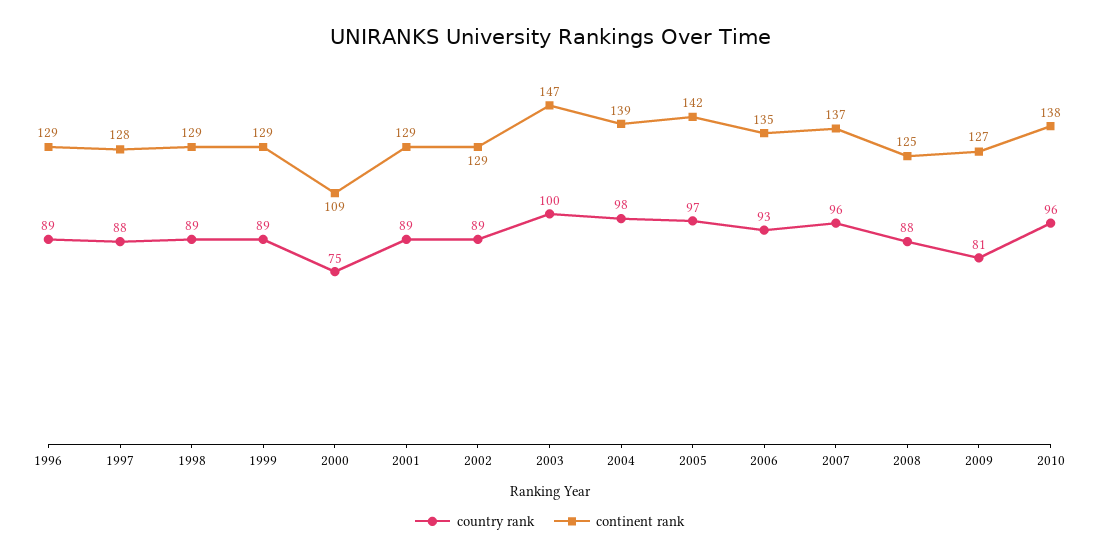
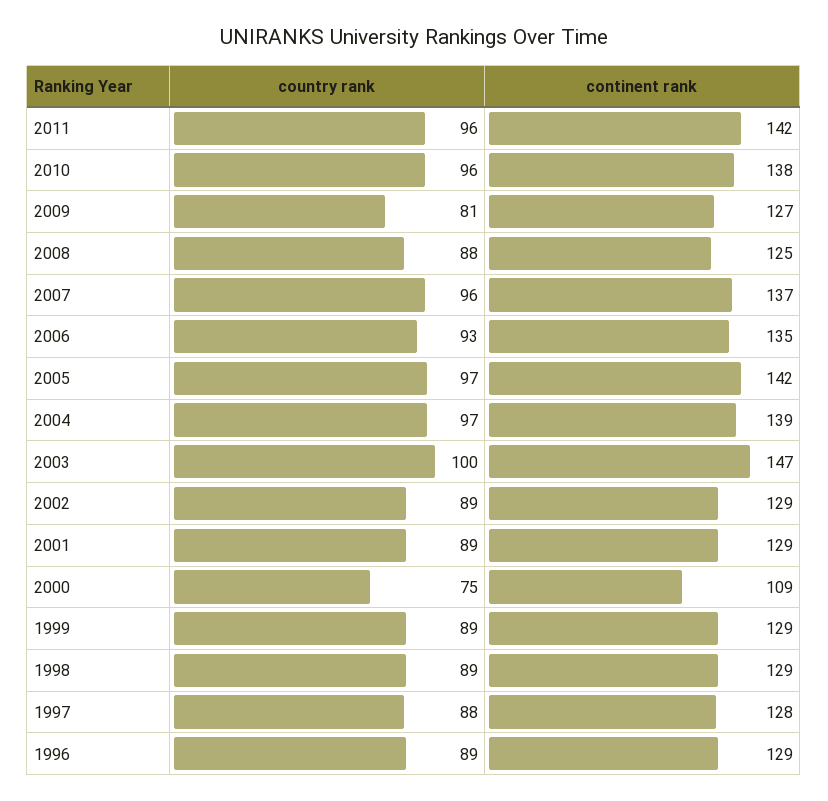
country rank, 2004: 98 -> 97
country rank, 2011: none -> 96
continent rank, 2011: none -> 142

